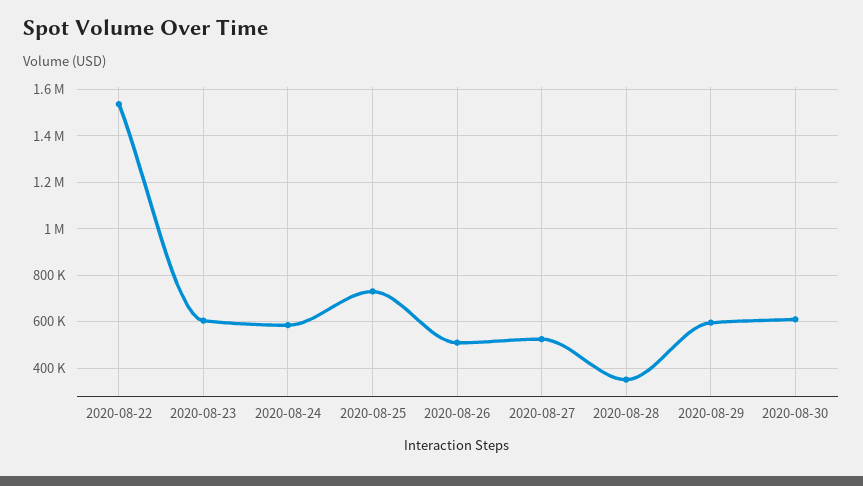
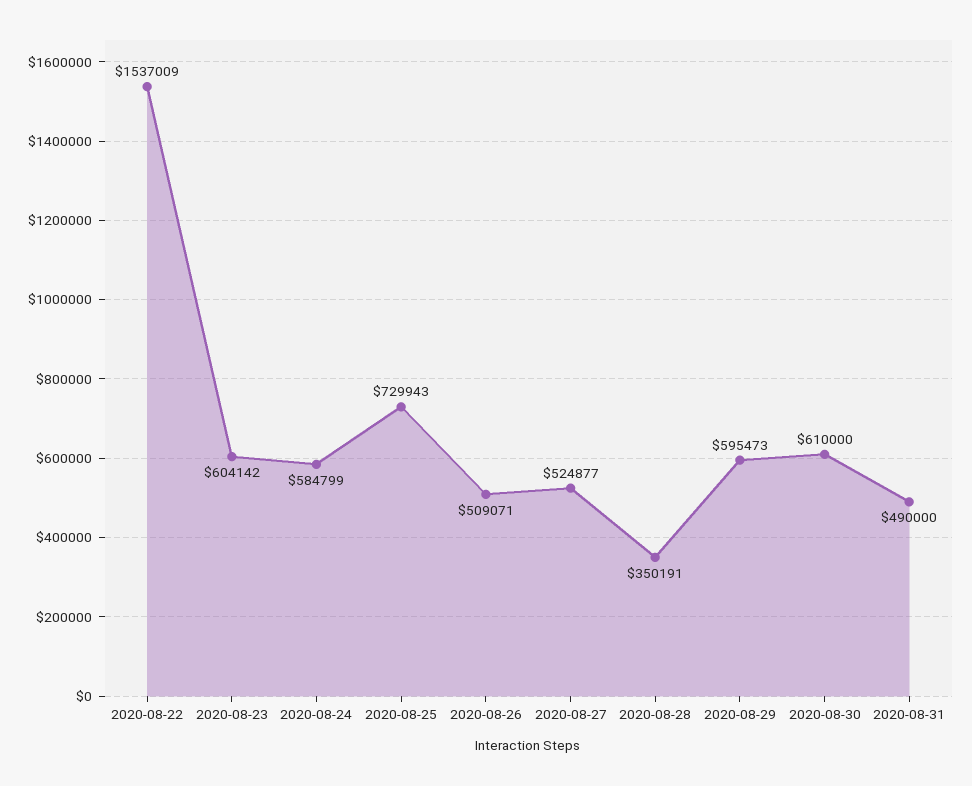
2020-08-31: none -> 490000

